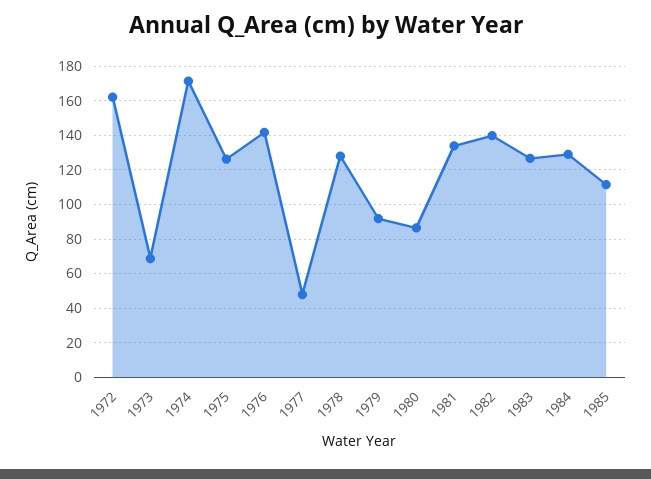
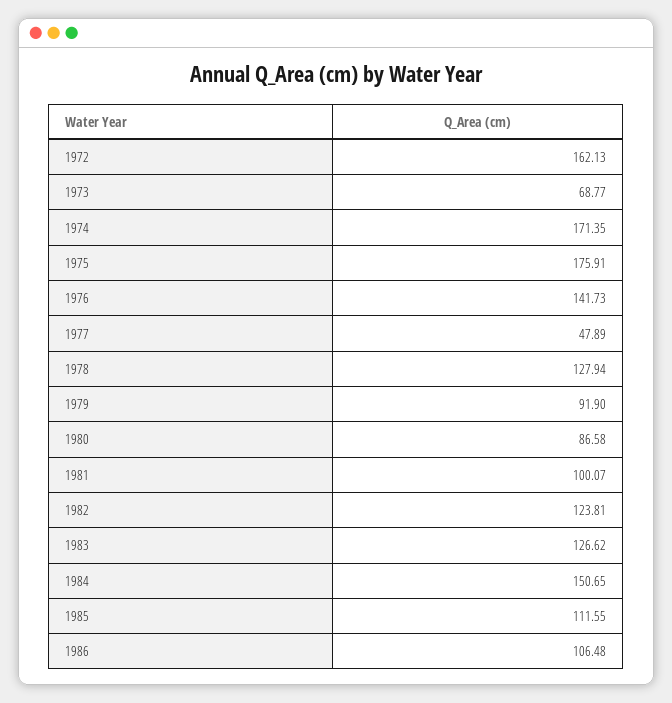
1975: 125 -> 175.91
1981: 135 -> 100.07
1982: 140 -> 123.81
1984: 130 -> 150.65
1986: none -> 106.48

